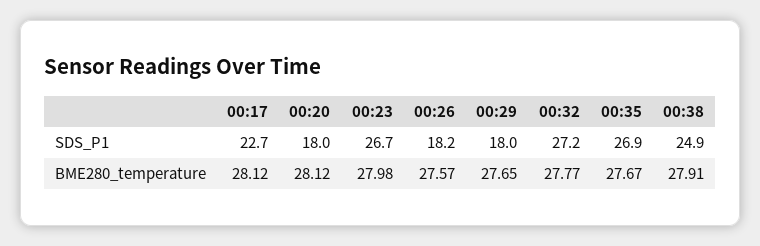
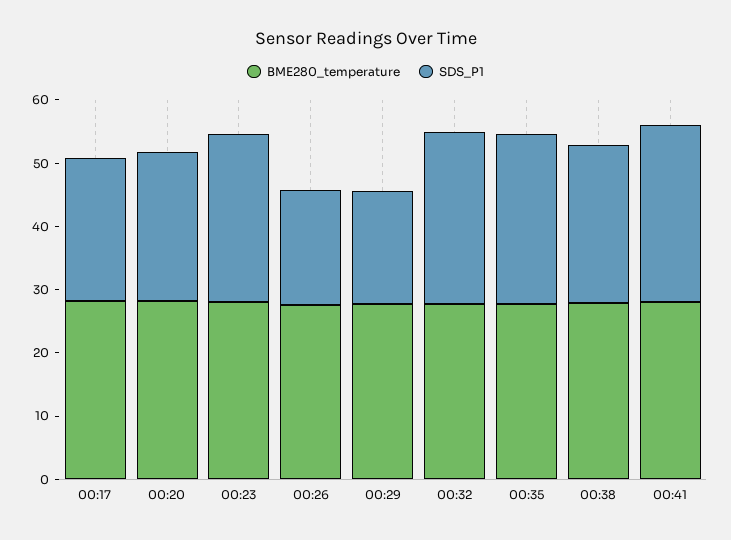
SDS_P1, 00:20: 18 -> 24
BME280_temperature, 00:41: none -> 28
SDS_P1, 00:41: none -> 28

